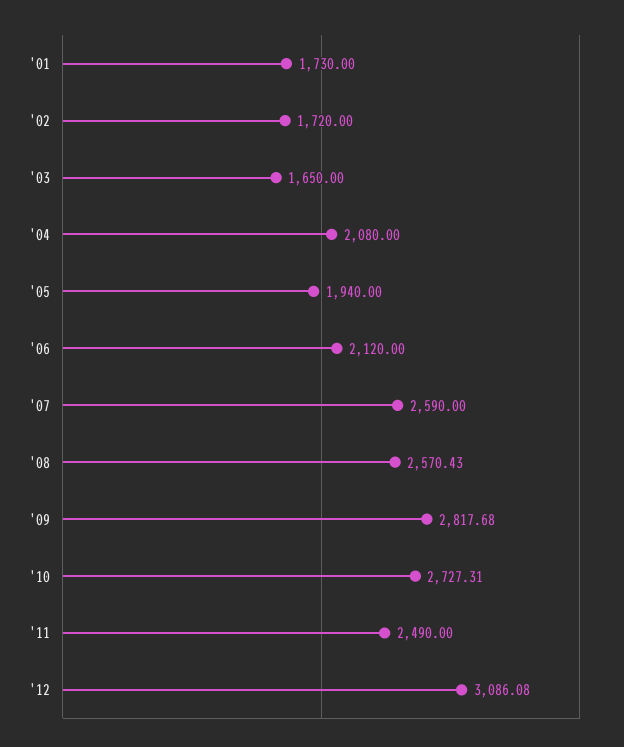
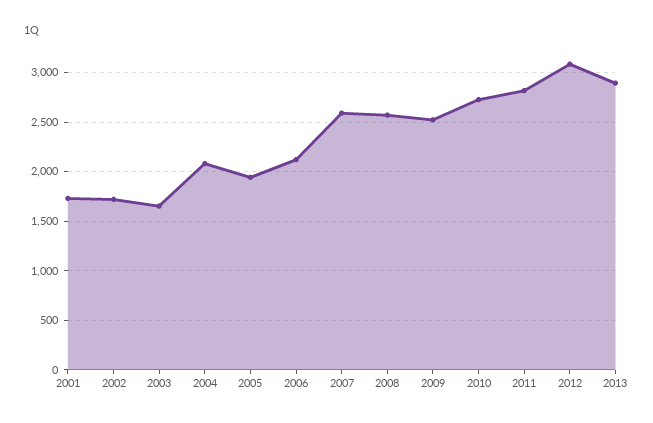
'09: 2817.68 -> 2500
'11: 2490 -> 2800
2013: none -> 2900

